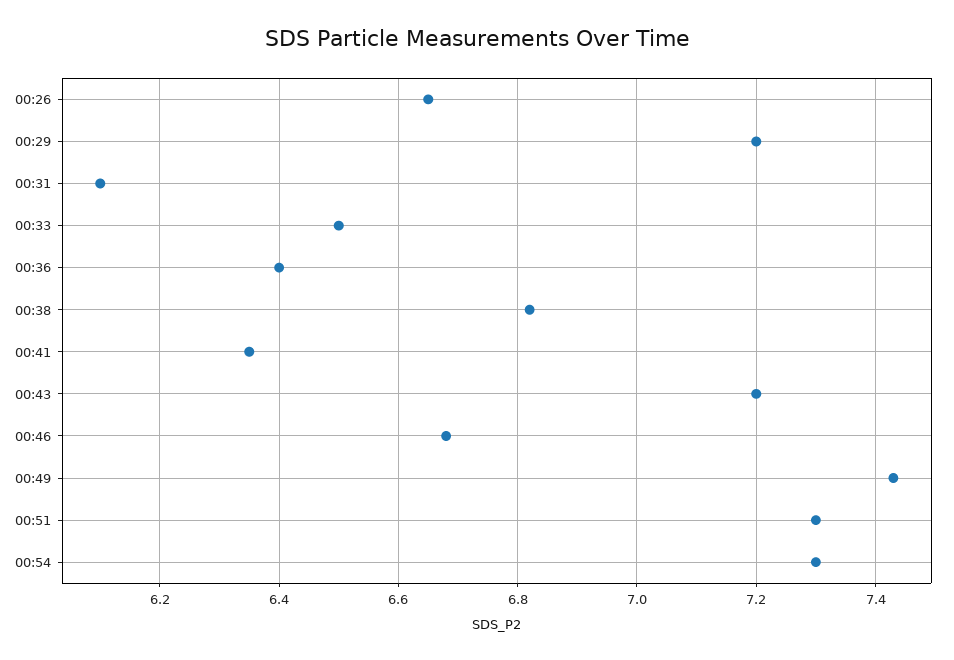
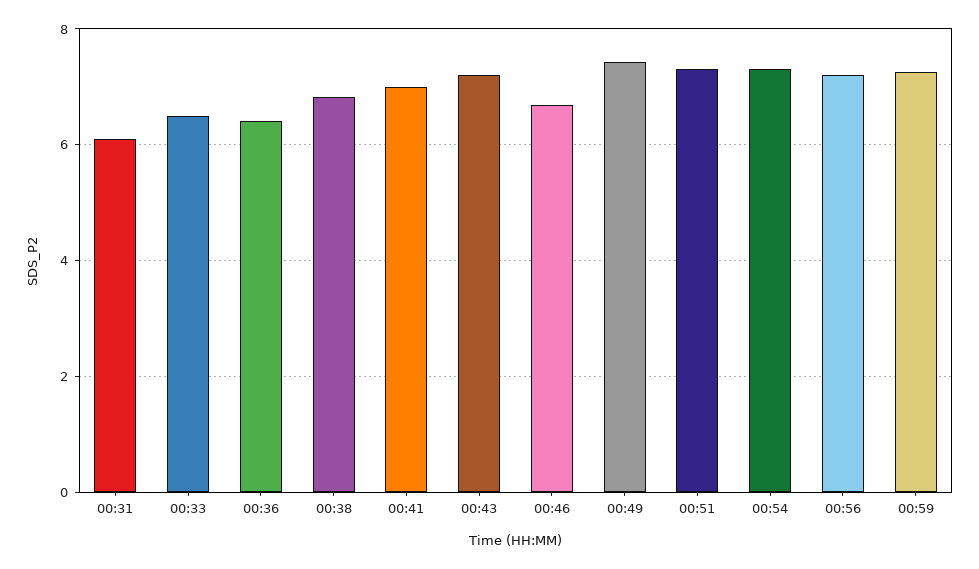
00:26: 6.65 -> none
00:29: 7.2 -> none
00:41: 6.35 -> 7
00:56: none -> 7.2
00:59: none -> 7.2

